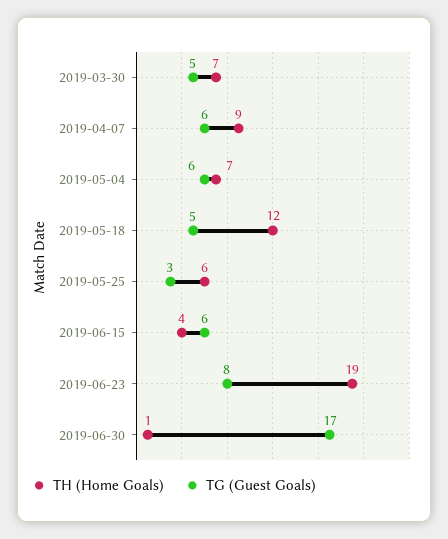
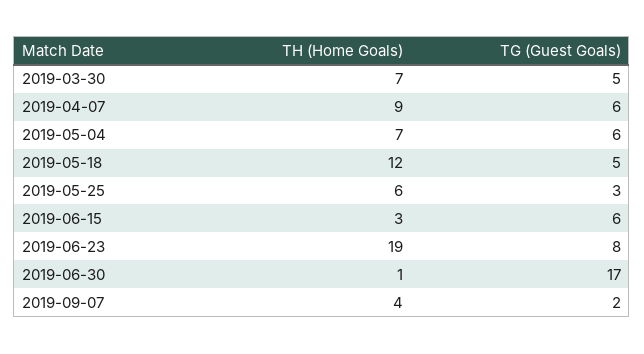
TH (Home Goals), 2019-06-15: 4 -> 3
TH (Home Goals), 2019-09-07: none -> 4
TG (Guest Goals), 2019-09-07: none -> 2

